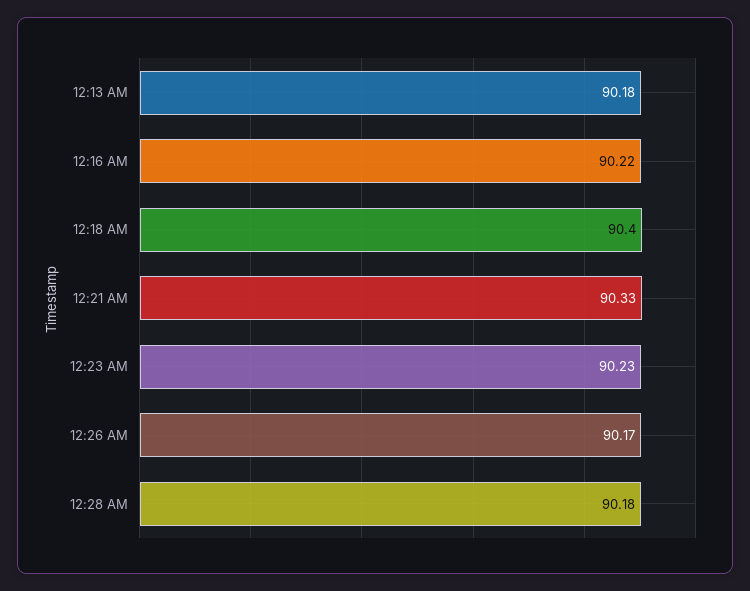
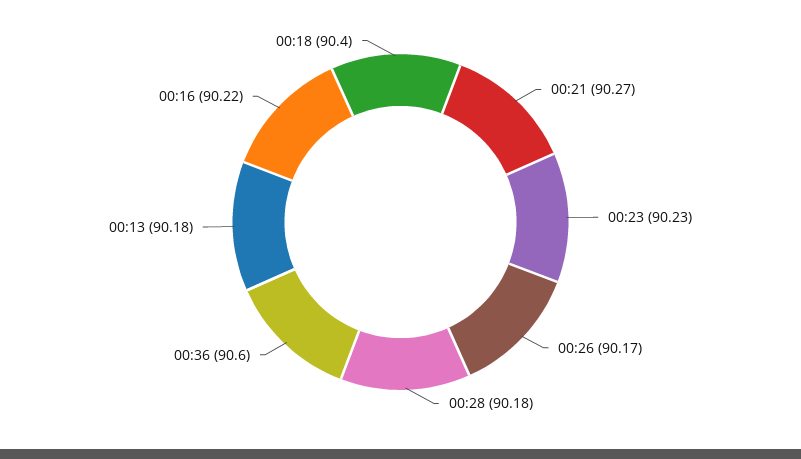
12:21 AM: 90.33 -> 90.27
00:36: none -> 90.6

